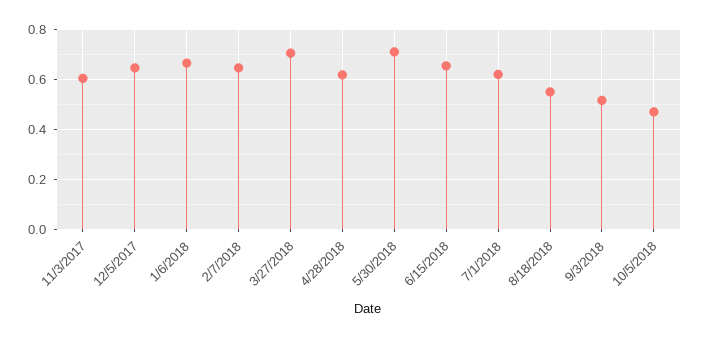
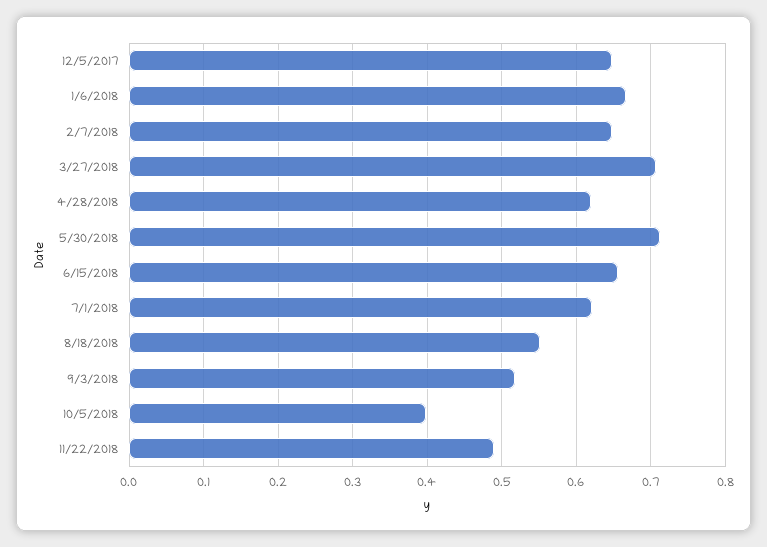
11/3/2017: 0.6 -> none
10/5/2018: 0.475 -> 0.4
11/22/2018: none -> 0.49

